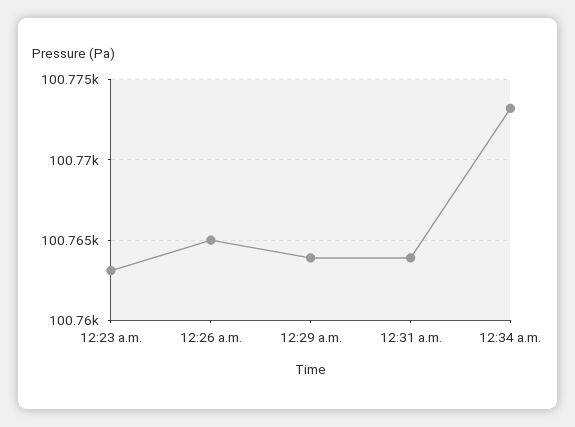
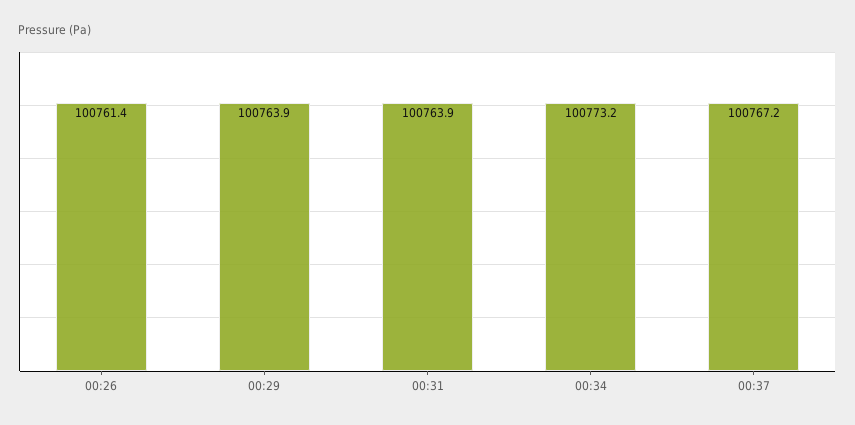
12:23 a.m.: 100763 -> none
12:26 a.m.: 100765 -> 100761.4
00:37: none -> 100767.2

